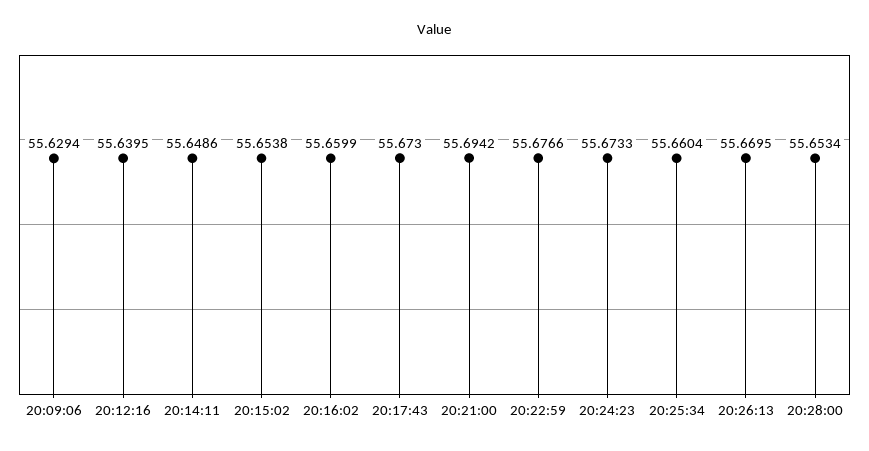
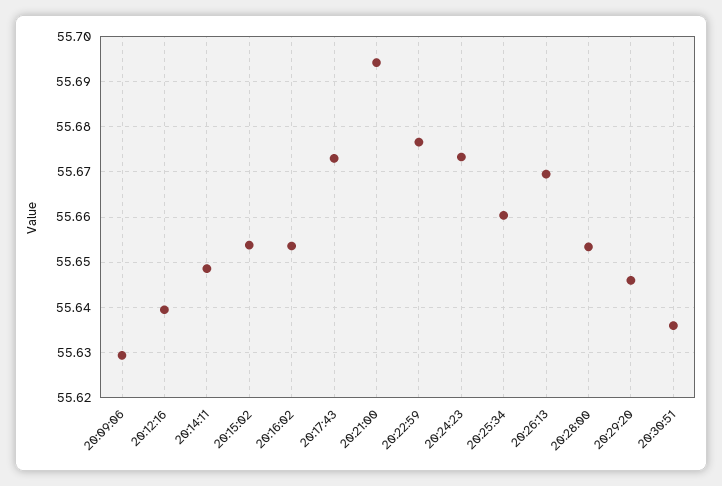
20:16:02: 55.6599 -> 55.654
20:29:20: none -> 55.646
20:30:51: none -> 55.636

